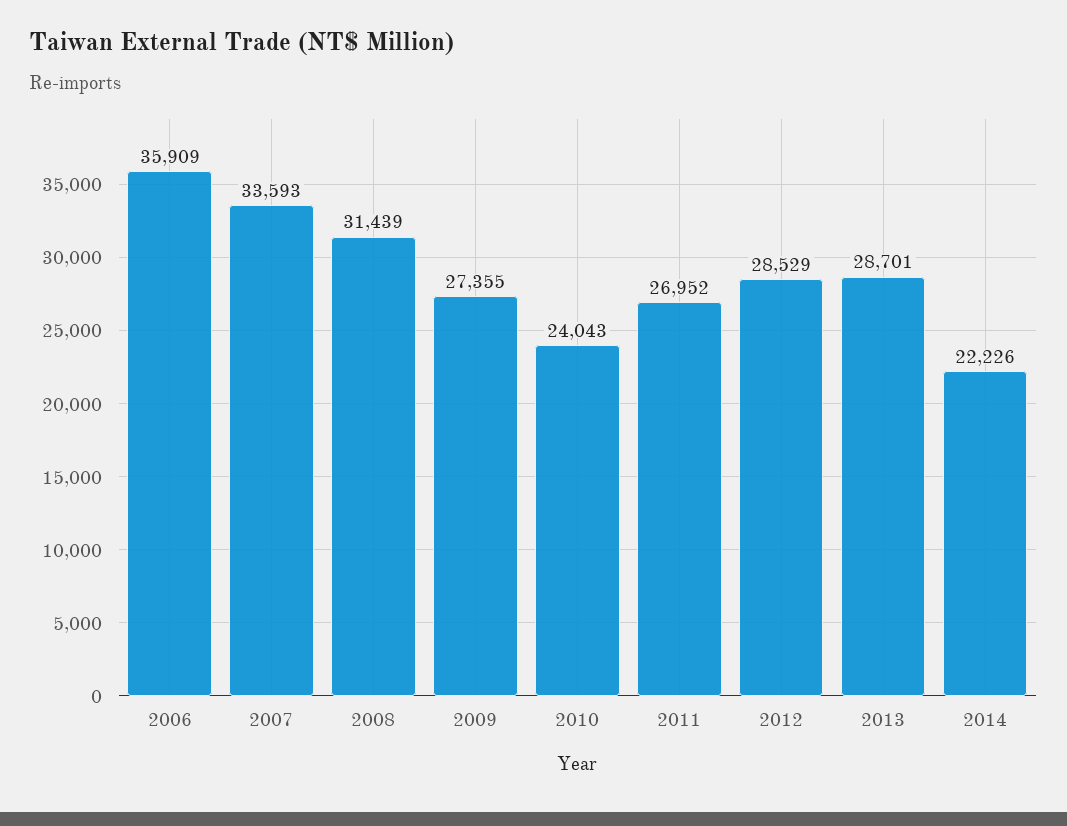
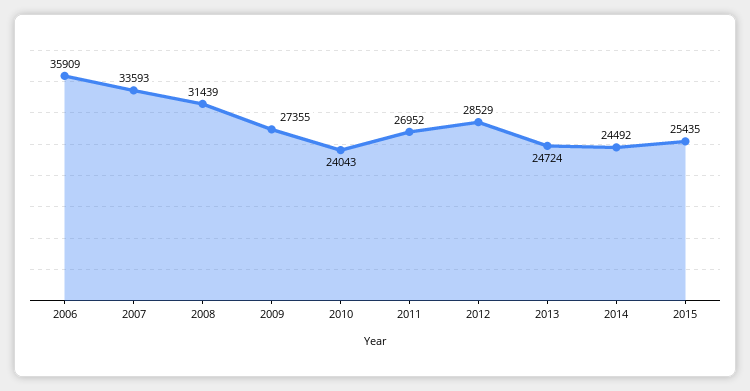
2013: 28701 -> 24724
2014: 22226 -> 24492
2015: none -> 25435

